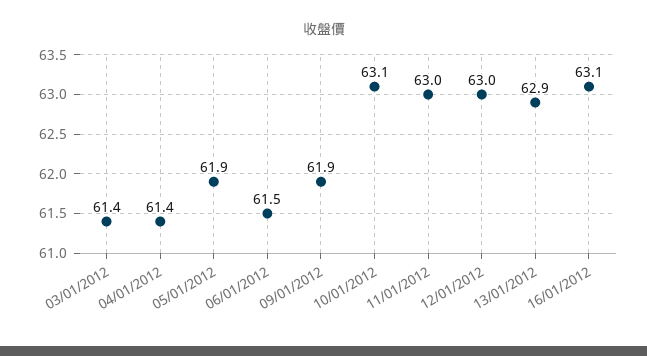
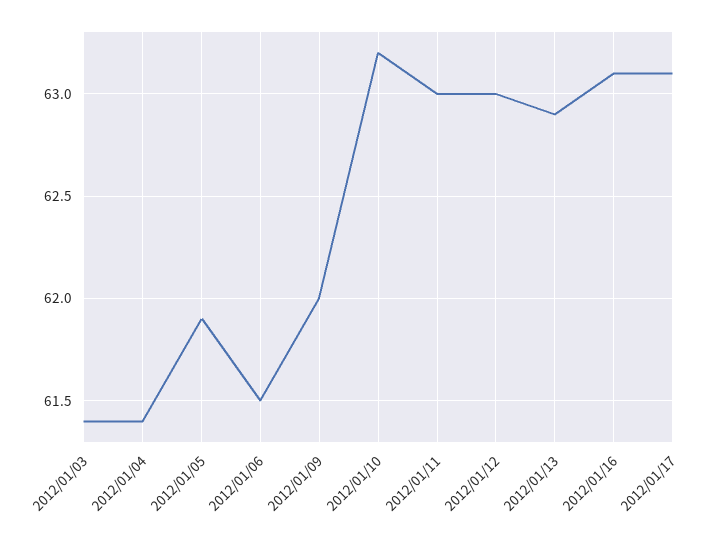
09/01/2012: 61.9 -> 62
10/01/2012: 63.1 -> 63.2
2012/01/17: none -> 63.1

